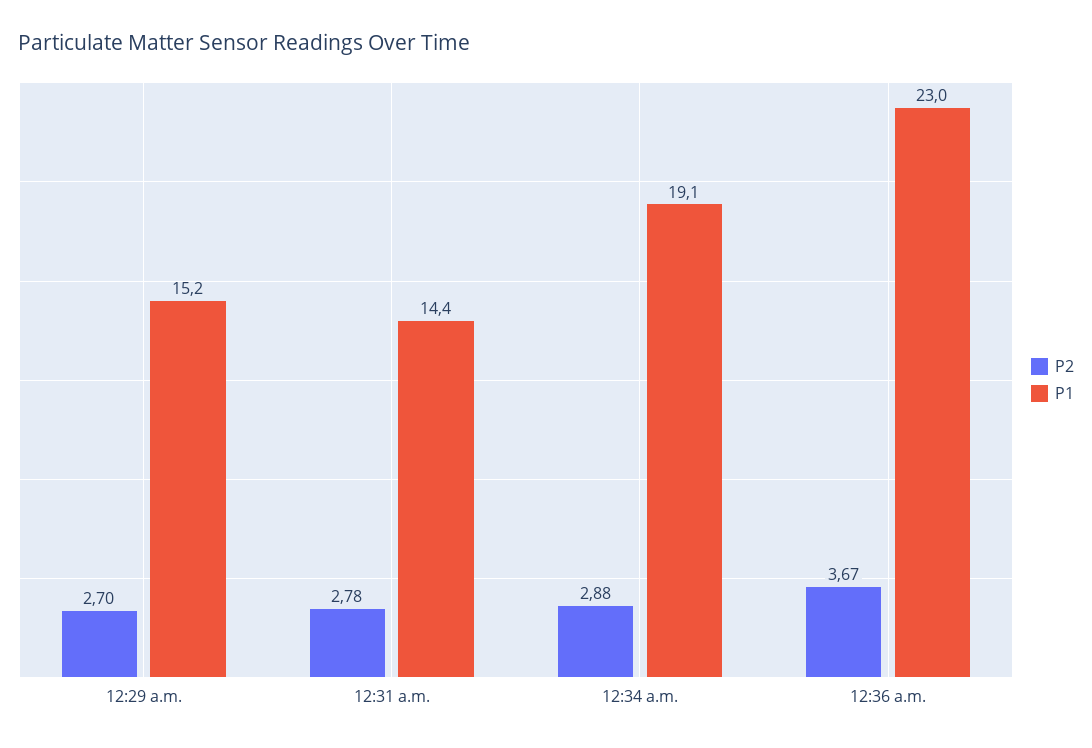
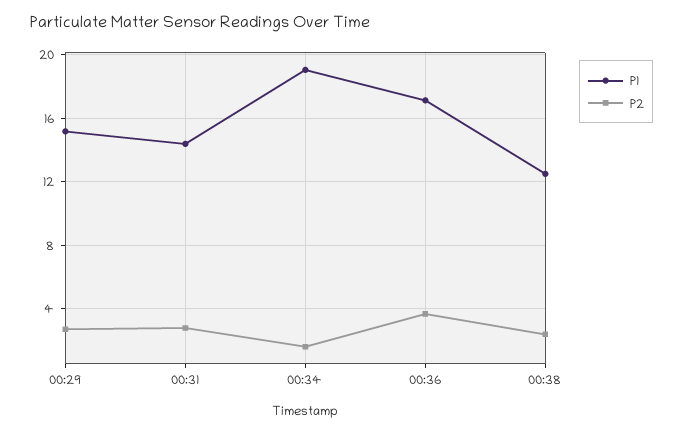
P2, 12:34 a.m.: 2.88 -> 1.5
P1, 12:36 a.m.: 23 -> 17
P1, 00:38: none -> 12.5
P2, 00:38: none -> 2.5

